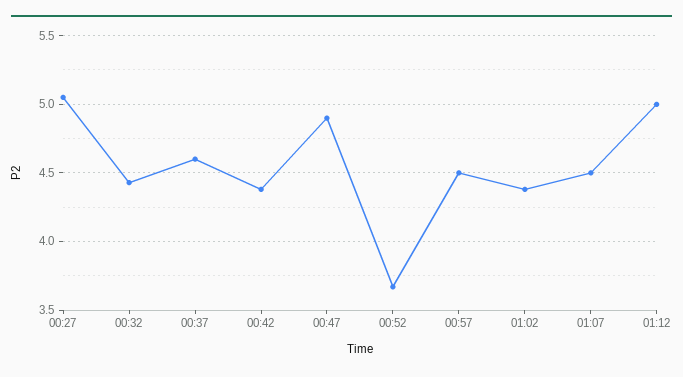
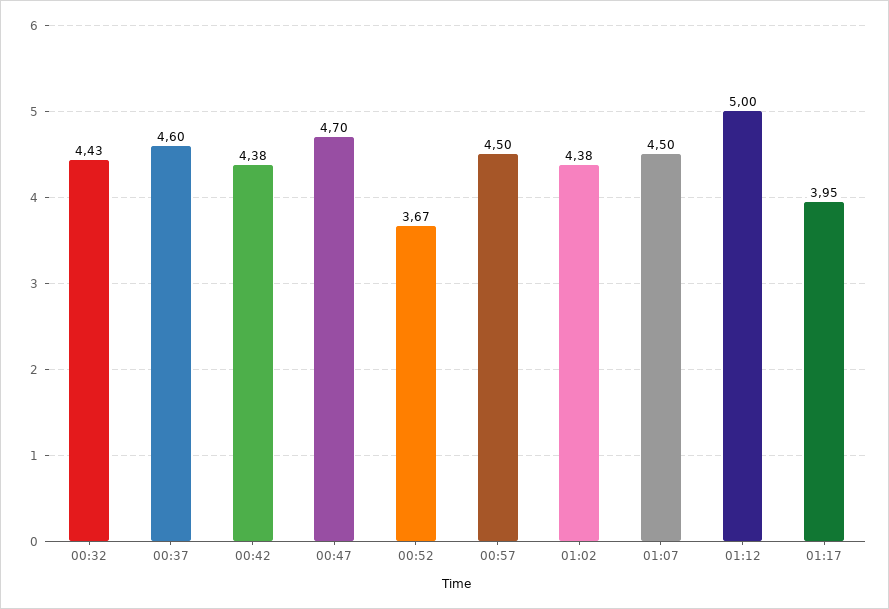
00:27: 5.05 -> none
00:47: 4.9 -> 4.7
01:17: none -> 3.95

